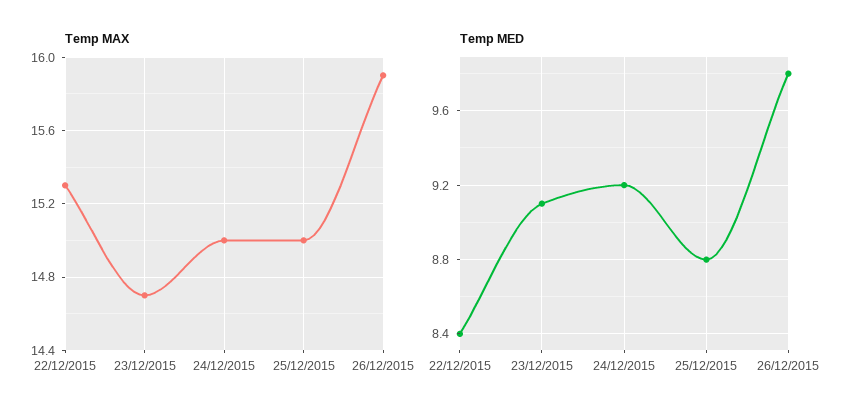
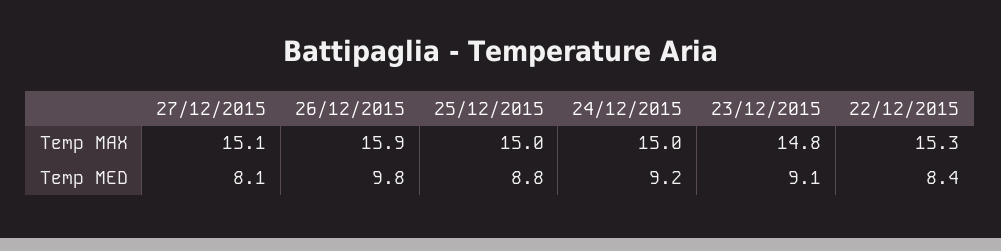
Temp MAX, 23/12/2015: 14.7 -> 14.8
Temp MAX, 27/12/2015: none -> 15.1
Temp MED, 27/12/2015: none -> 8.1

